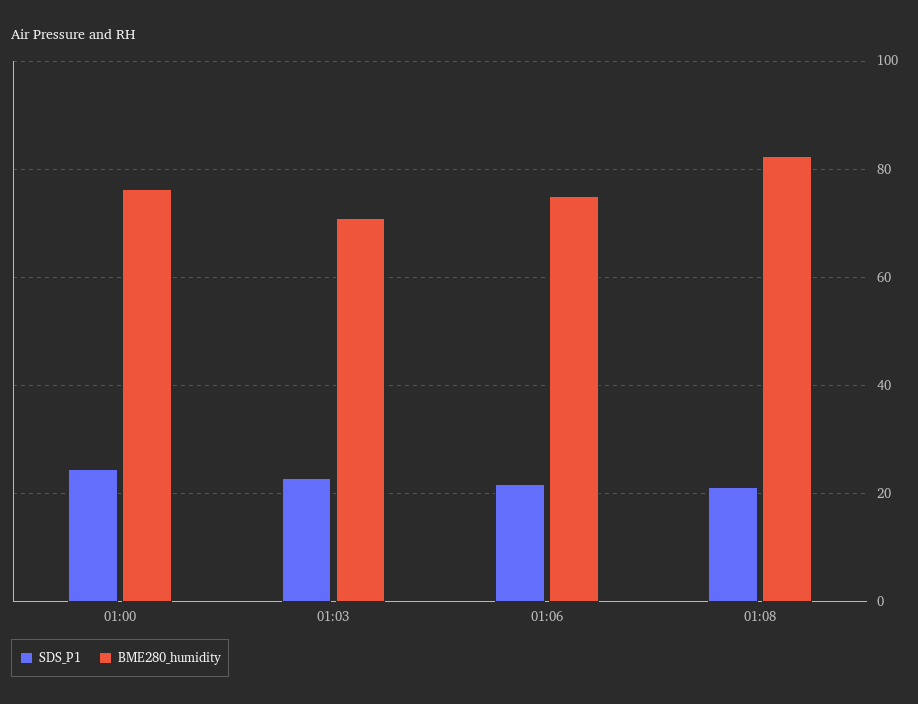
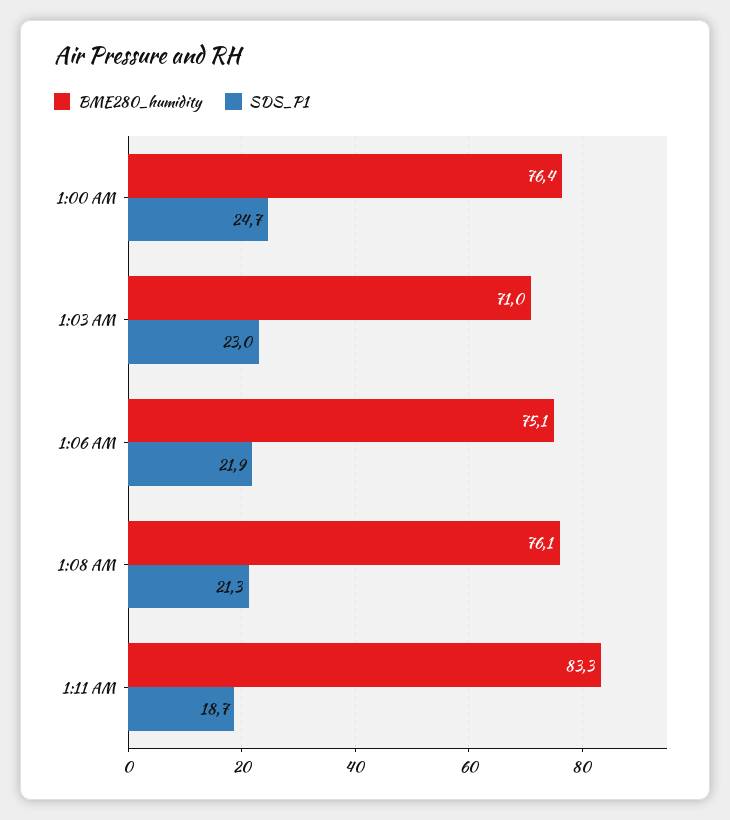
BME280_humidity, 01:08: 82 -> 76.1
BME280_humidity, 1:11 AM: none -> 83.3
SDS_P1, 1:11 AM: none -> 18.7

